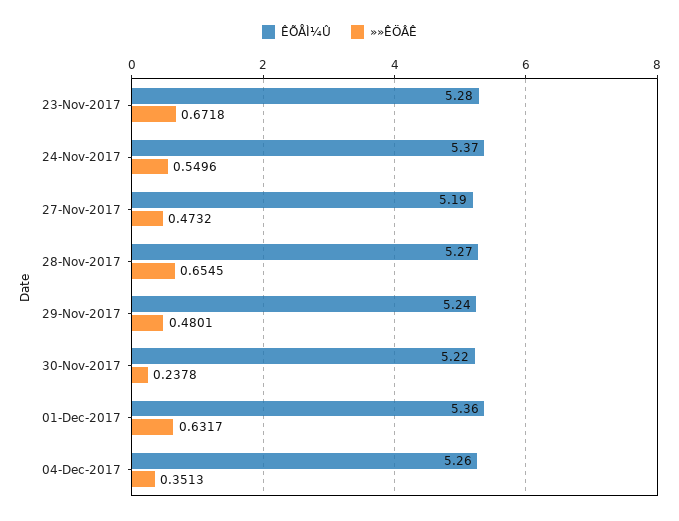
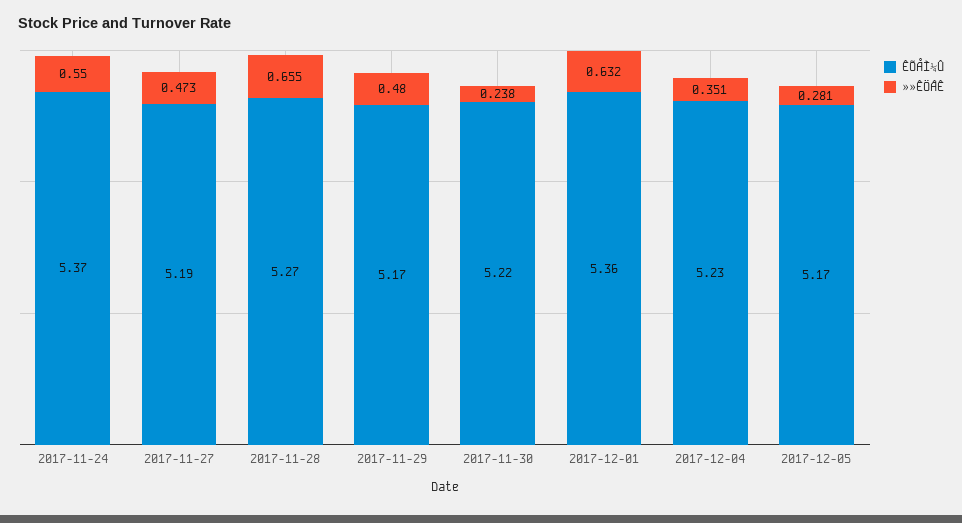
ÊÕÅÌ¼Û, 23-Nov-2017: 5.28 -> none
»»ÊÖÂÊ, 23-Nov-2017: 0.6718 -> none
ÊÕÅÌ¼Û, 29-Nov-2017: 5.24 -> 5.17
ÊÕÅÌ¼Û, 04-Dec-2017: 5.26 -> 5.23
ÊÕÅÌ¼Û, 2017-12-05: none -> 5.17
»»ÊÖÂÊ, 2017-12-05: none -> 0.281

